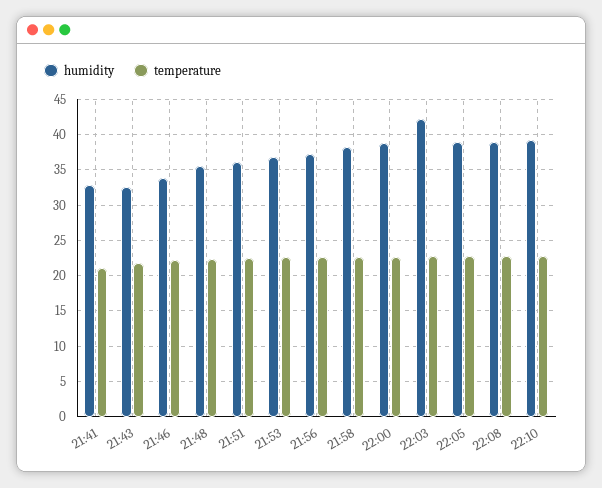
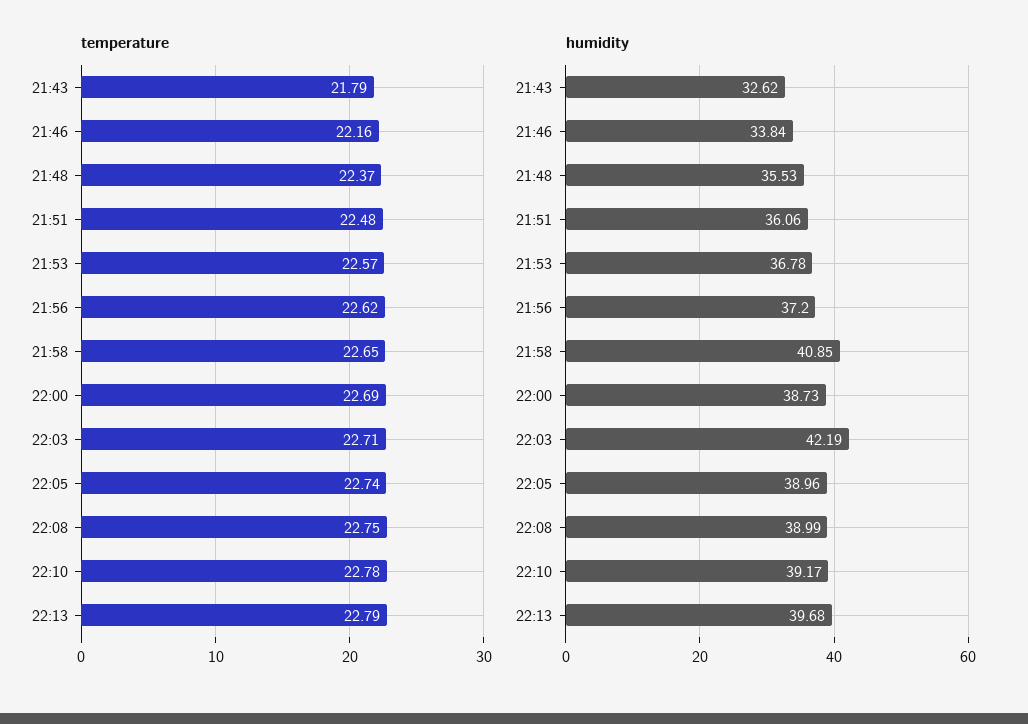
humidity, 21:41: 33 -> none
temperature, 21:41: 21 -> none
humidity, 21:58: 38 -> 40.85
temperature, 22:13: none -> 22.79
humidity, 22:13: none -> 39.68

